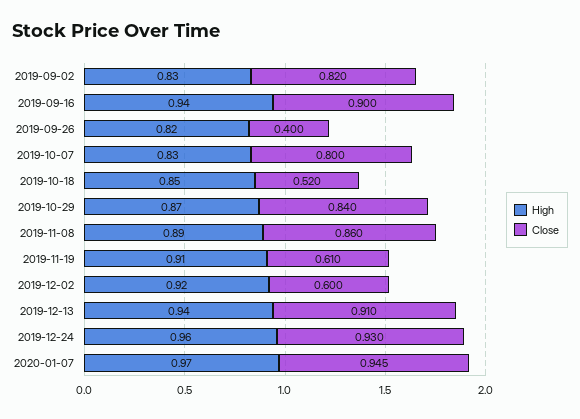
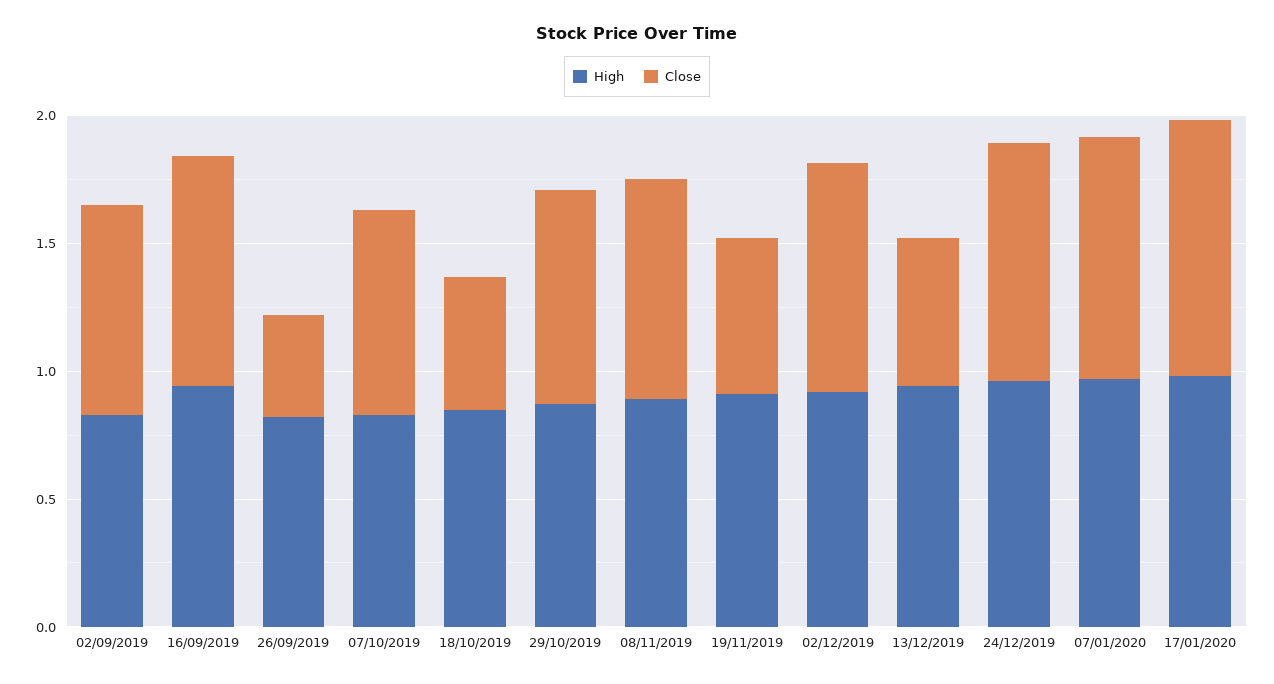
Close, 2019-12-02: 0.6 -> 0.9
Close, 2019-12-13: 0.91 -> 0.6
High, 17/01/2020: none -> 1
Close, 17/01/2020: none -> 1

